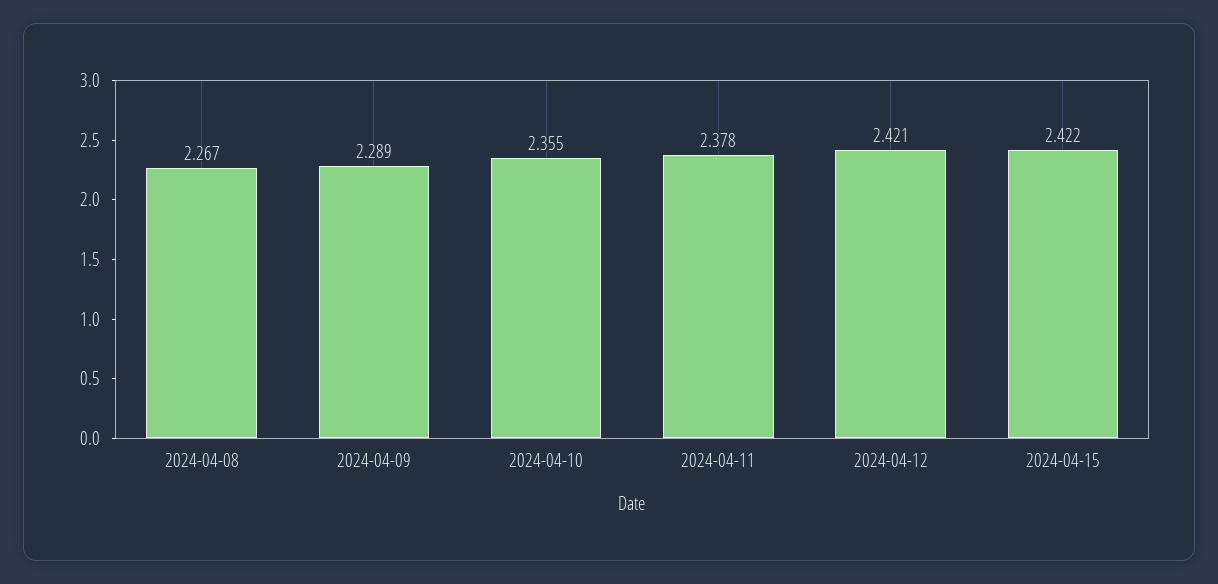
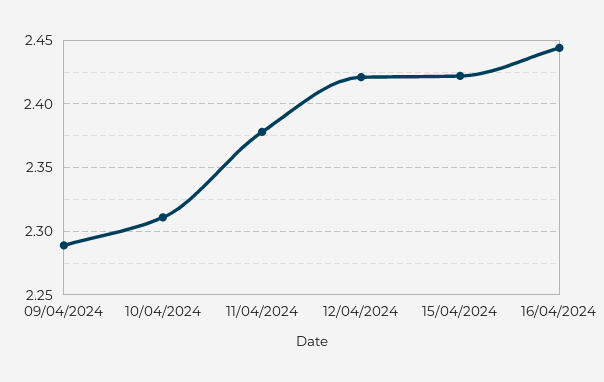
2024-04-08: 2.267 -> none
2024-04-10: 2.355 -> 2.31
16/04/2024: none -> 2.445

